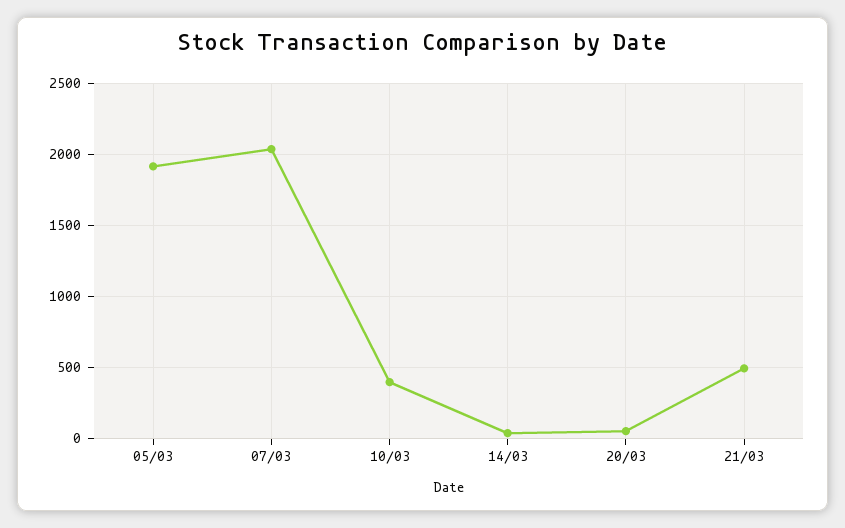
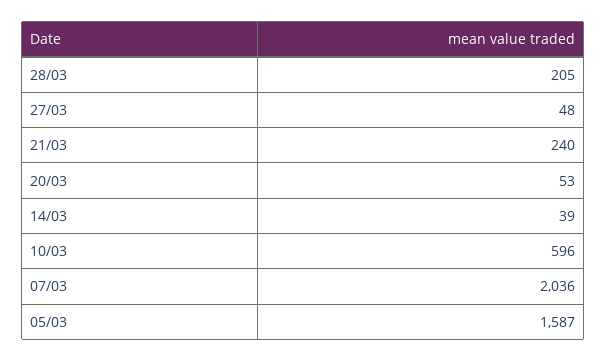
05/03: 1900 -> 1587
10/03: 400 -> 596
21/03: 500 -> 240
28/03: none -> 205
27/03: none -> 48

